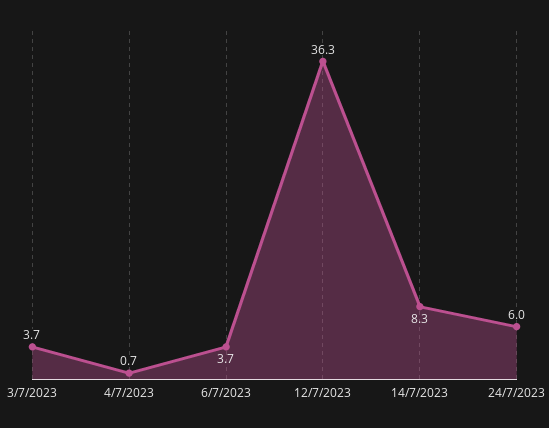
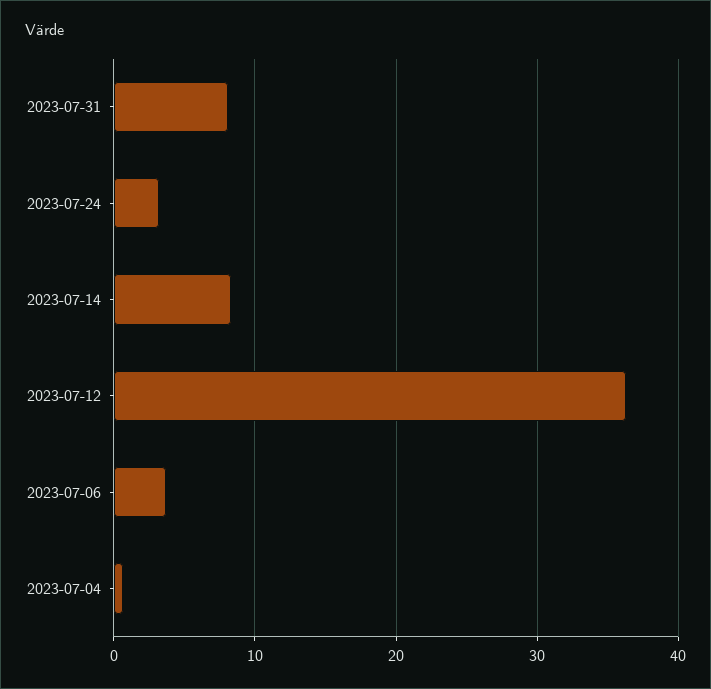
3/7/2023: 3.7 -> none
24/7/2023: 6 -> 3
2023-07-31: none -> 8

